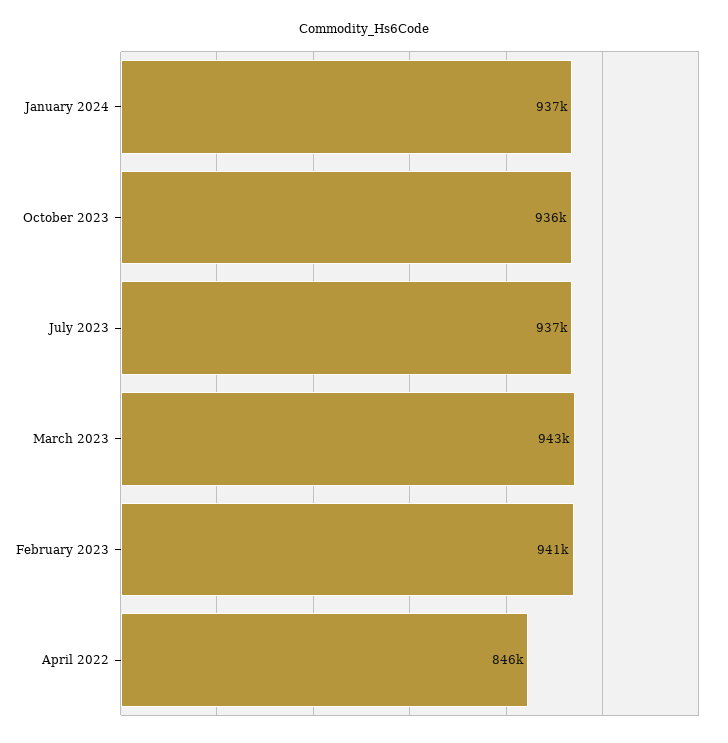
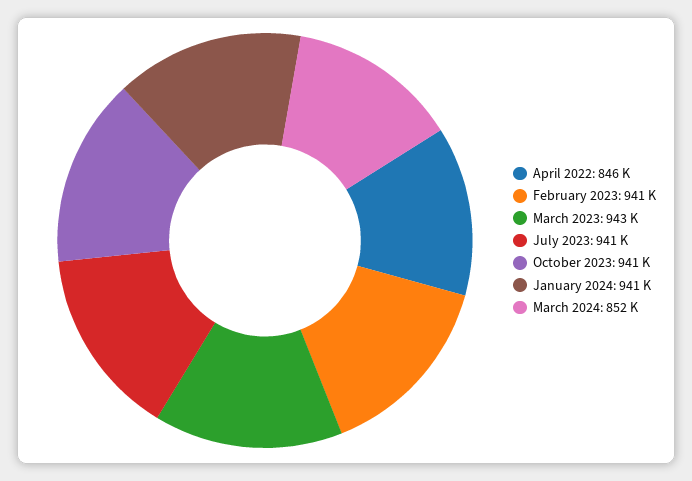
January 2024: 937000 -> 941000
October 2023: 936000 -> 941000
July 2023: 937000 -> 941000
March 2024: none -> 852000

